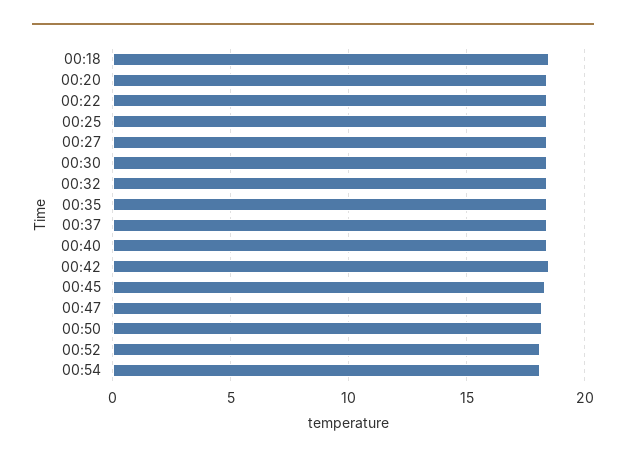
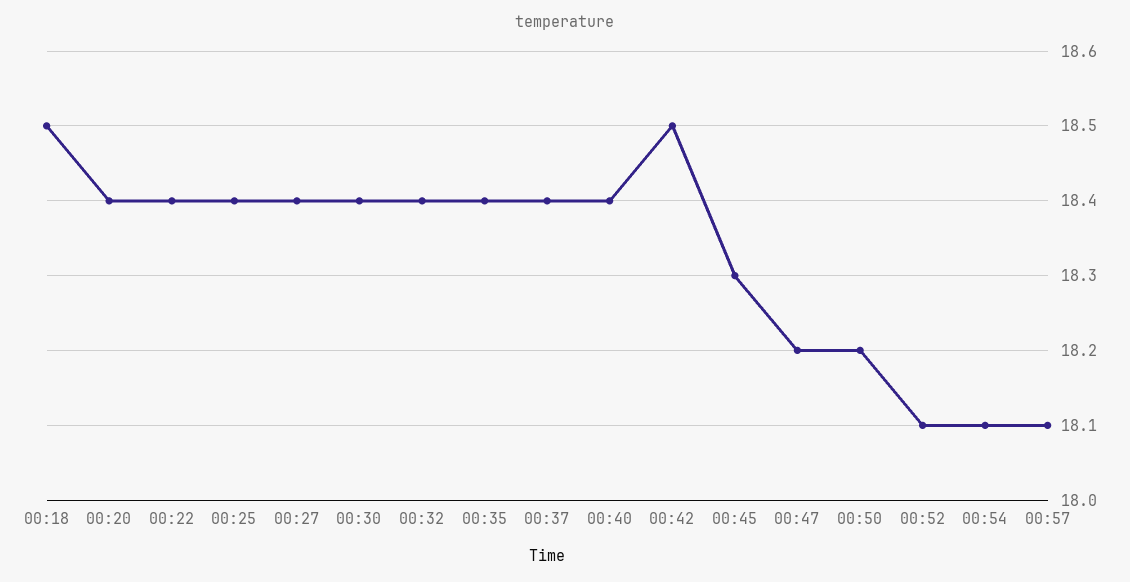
00:57: none -> 18.1

